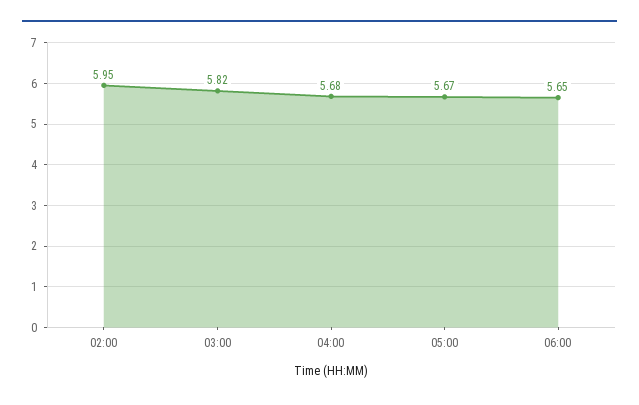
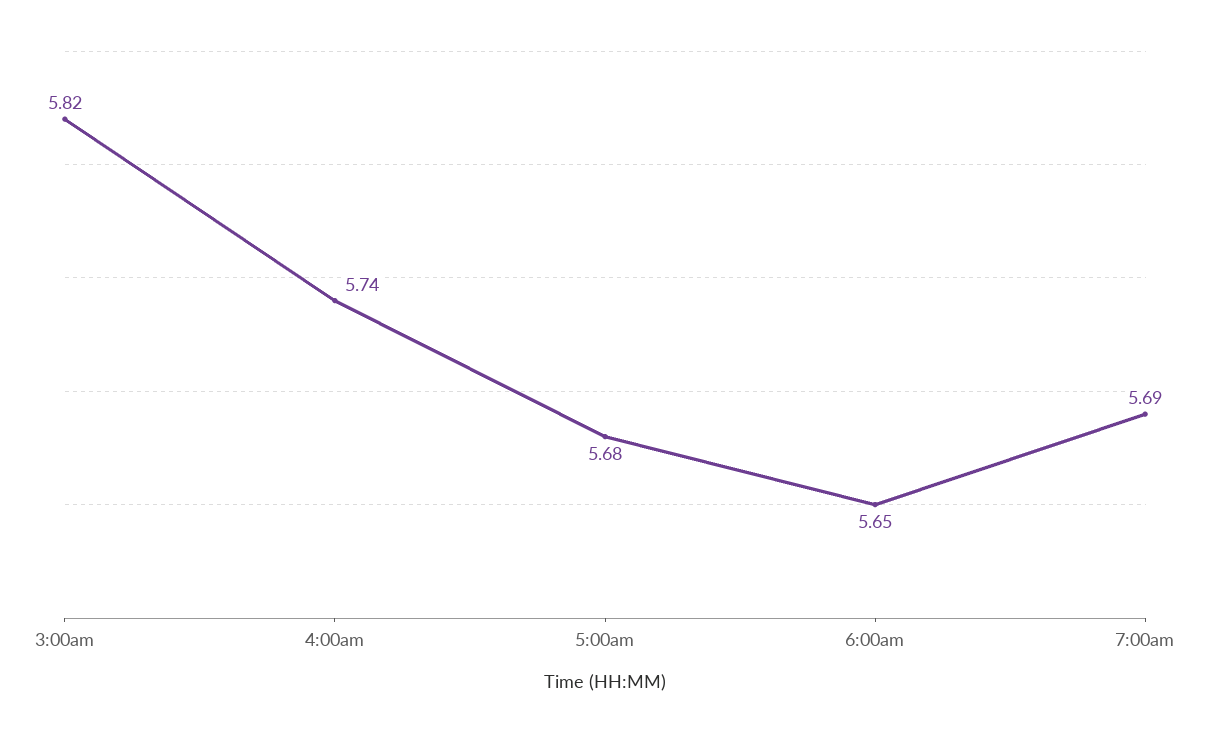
02:00: 5.95 -> none
04:00: 5.68 -> 5.74
05:00: 5.67 -> 5.68
7:00am: none -> 5.69

